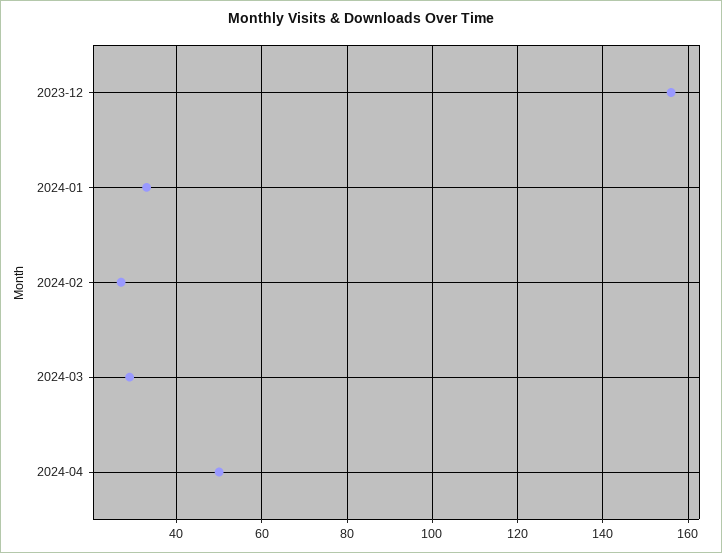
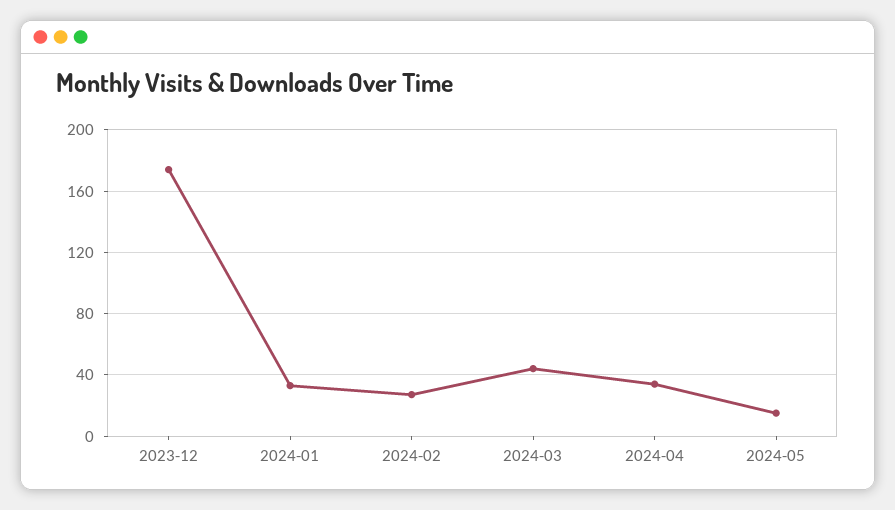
2023-12: 155 -> 175
2024-03: 30 -> 45
2024-04: 50 -> 35
2024-05: none -> 15

